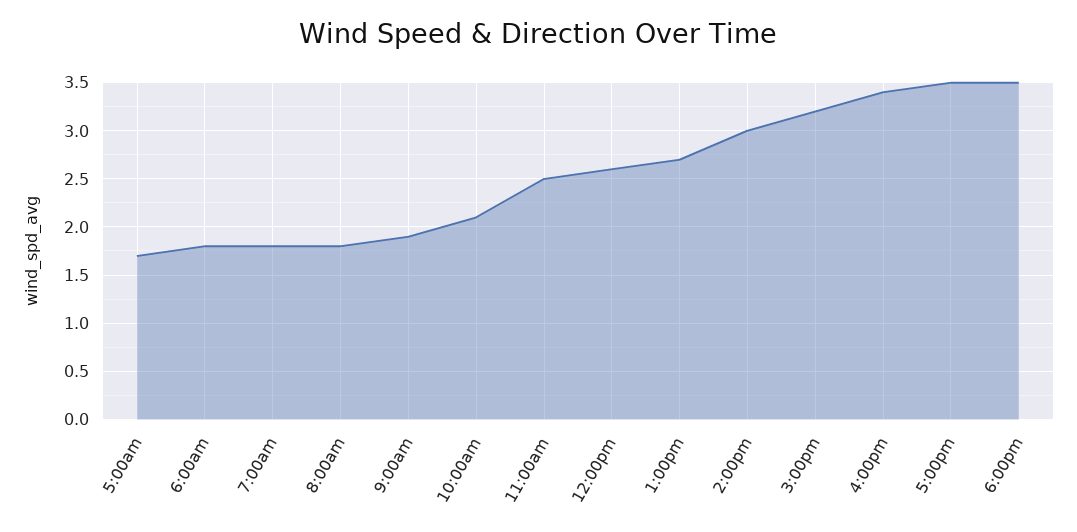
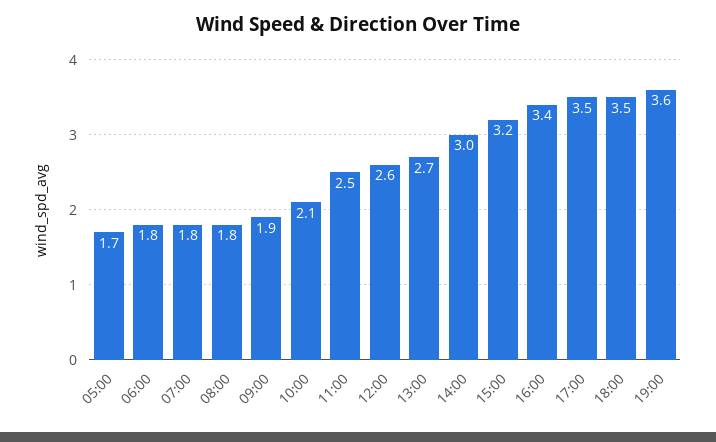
19:00: none -> 3.6

